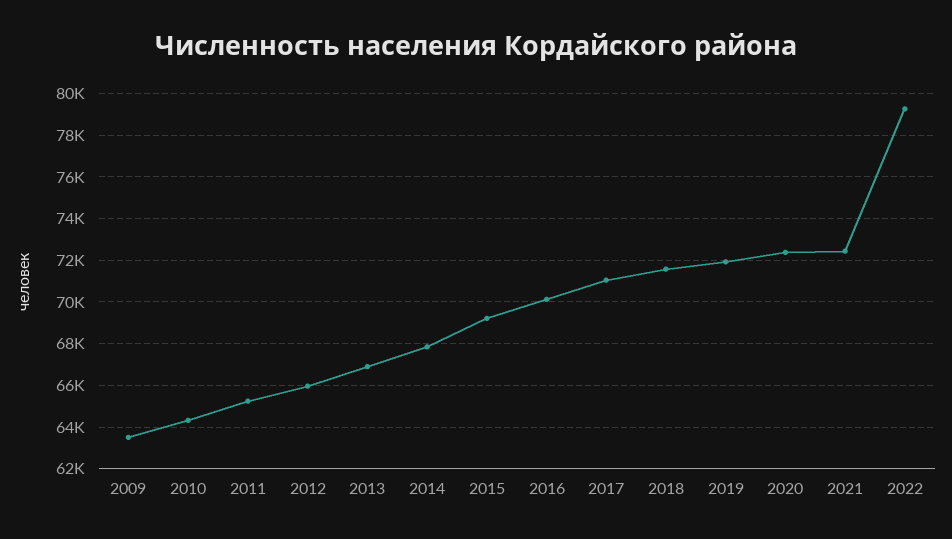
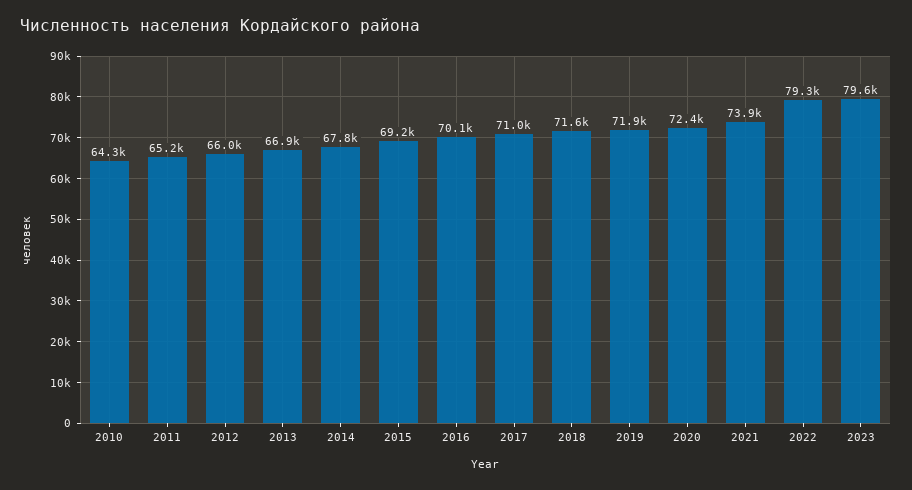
2009: 63500 -> none
2021: 72500 -> 73900
2023: none -> 79600

